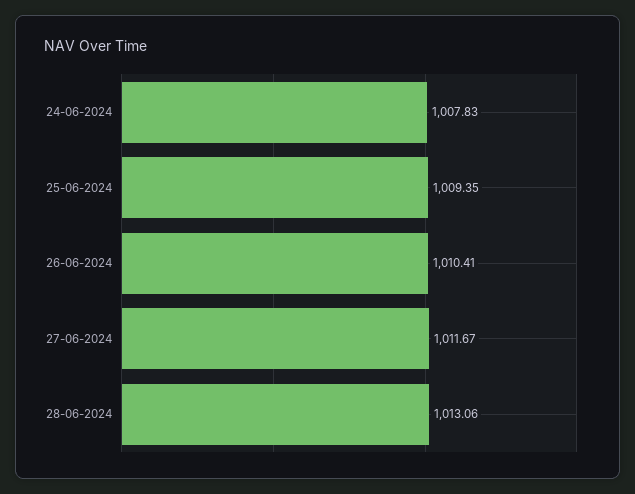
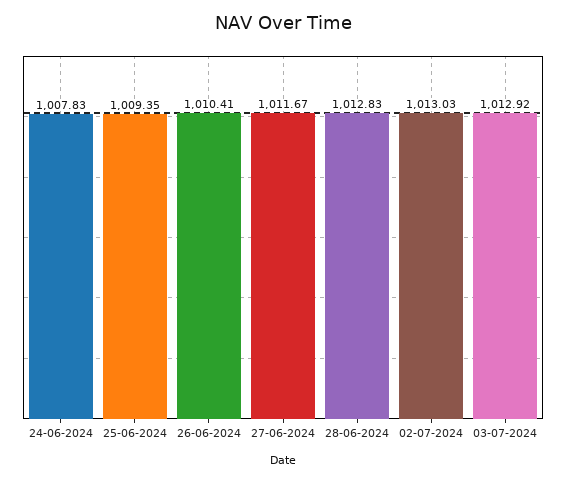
28-06-2024: 1013.06 -> 1012.83
02-07-2024: none -> 1013.03
03-07-2024: none -> 1012.92

